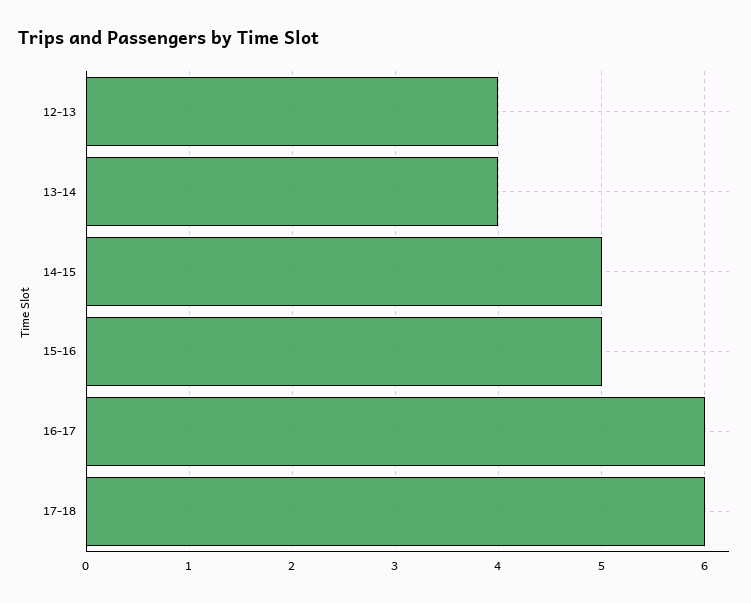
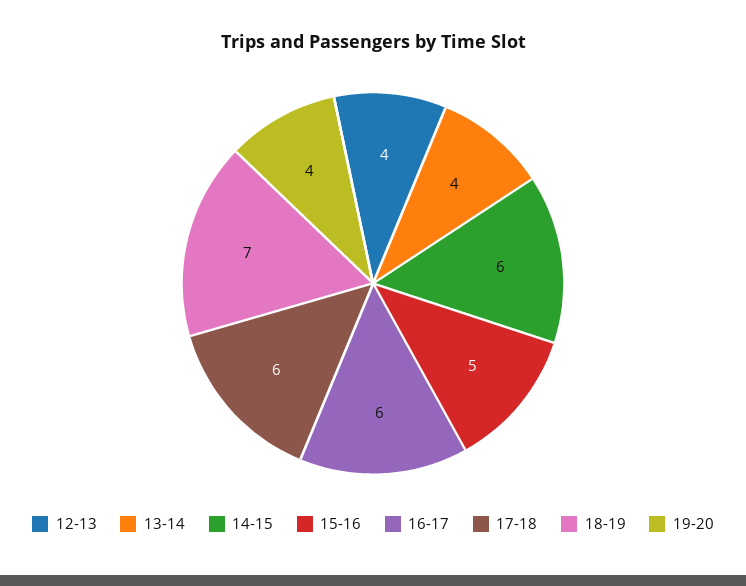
14-15: 5 -> 6
18-19: none -> 7
19-20: none -> 4

